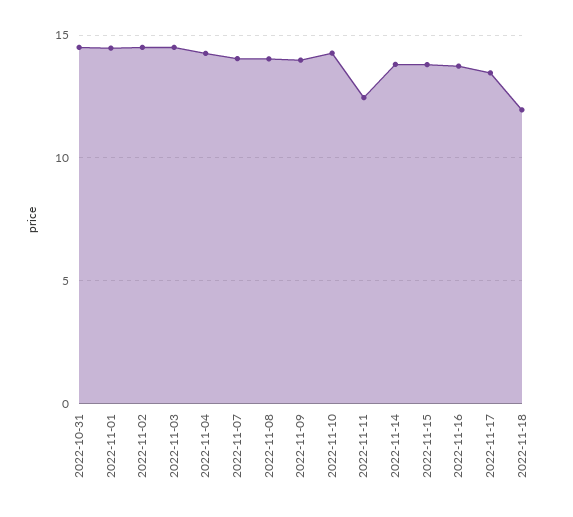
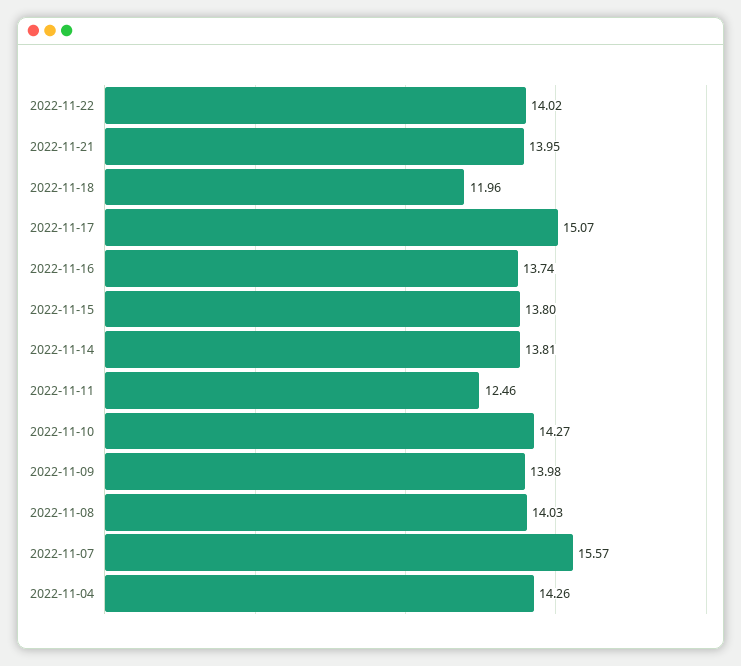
2022-10-31: 14.5 -> none
2022-11-01: 14.5 -> none
2022-11-02: 14.5 -> none
2022-11-03: 14.5 -> none
2022-11-07: 14 -> 15.57
2022-11-17: 13.5 -> 15.07
2022-11-22: none -> 14.02
2022-11-21: none -> 13.95

